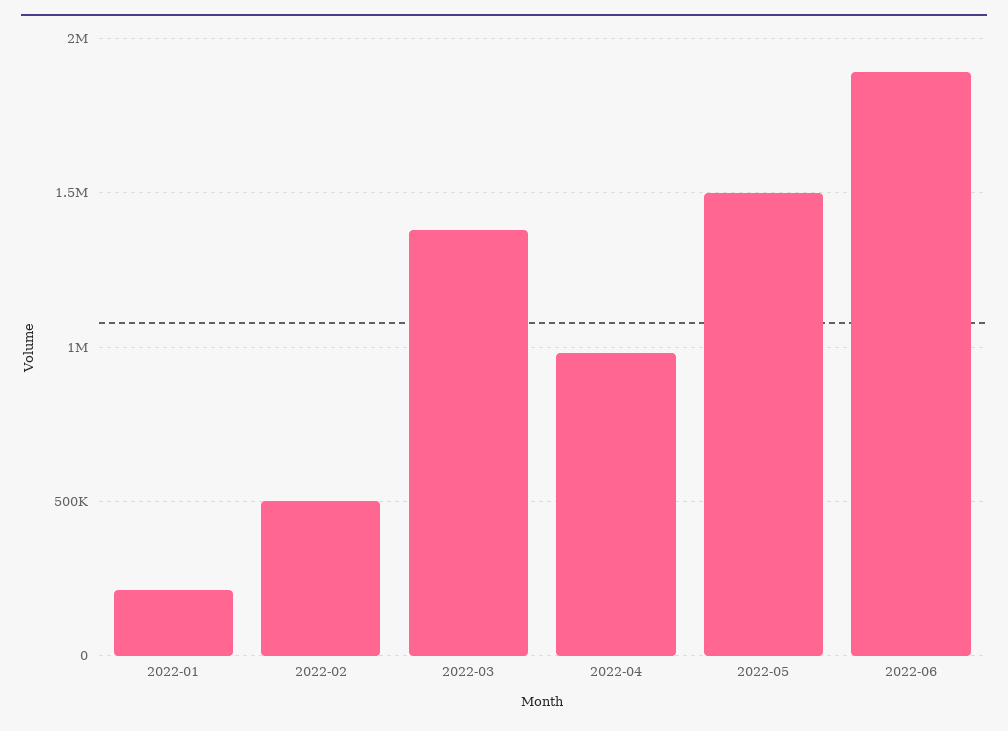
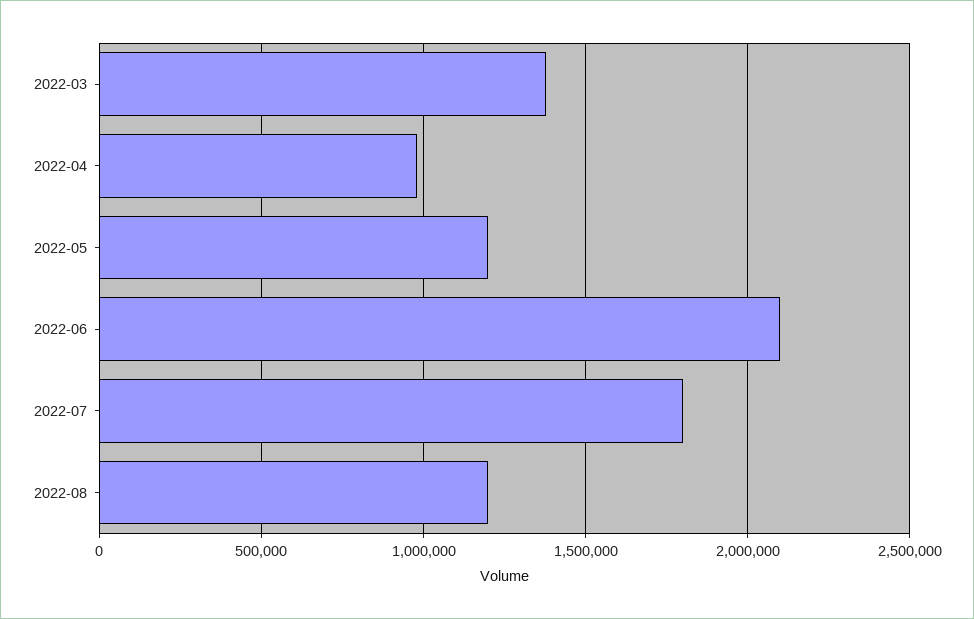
2022-01: 200000 -> none
2022-02: 500000 -> none
2022-05: 1500000 -> 1200000
2022-06: 1900000 -> 2100000
2022-07: none -> 1800000
2022-08: none -> 1200000

